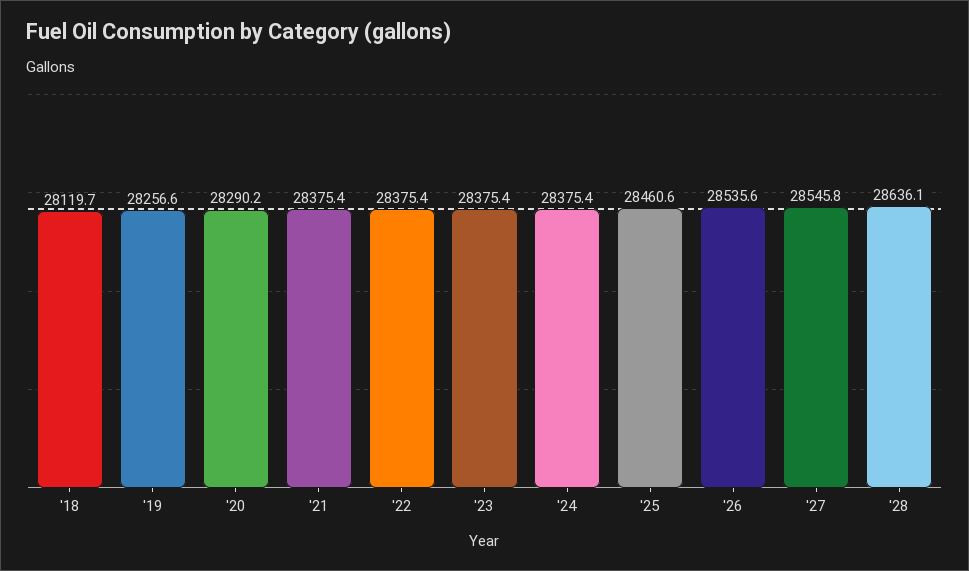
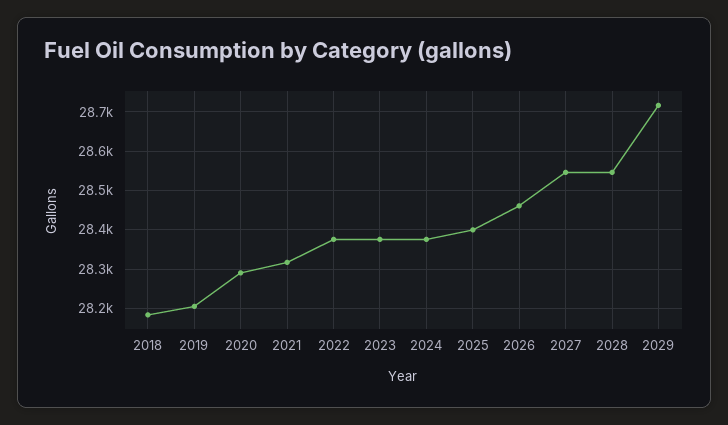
'18: 28119.7 -> 28180
'19: 28256.6 -> 28200
'21: 28375.4 -> 28320
'25: 28460.6 -> 28400
'26: 28535.6 -> 28460
'28: 28636.1 -> 28540
2029: none -> 28720

